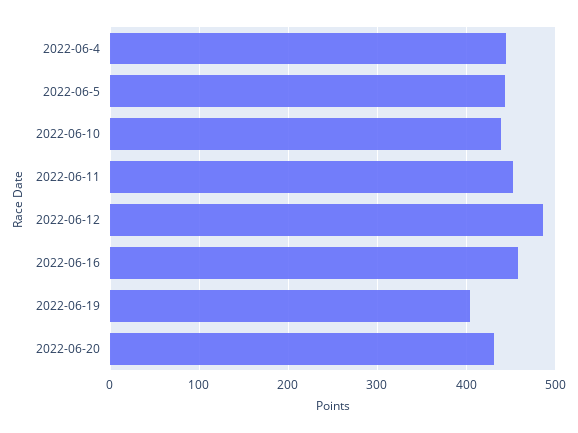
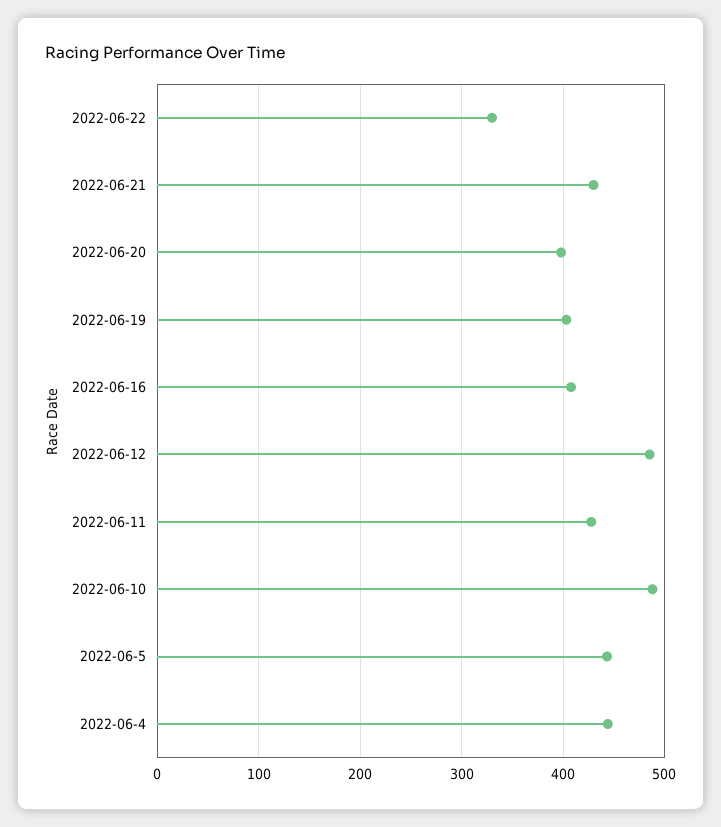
2022-06-10: 440 -> 490
2022-06-11: 450 -> 430
2022-06-16: 460 -> 410
2022-06-20: 430 -> 400
2022-06-22: none -> 330
2022-06-21: none -> 430

